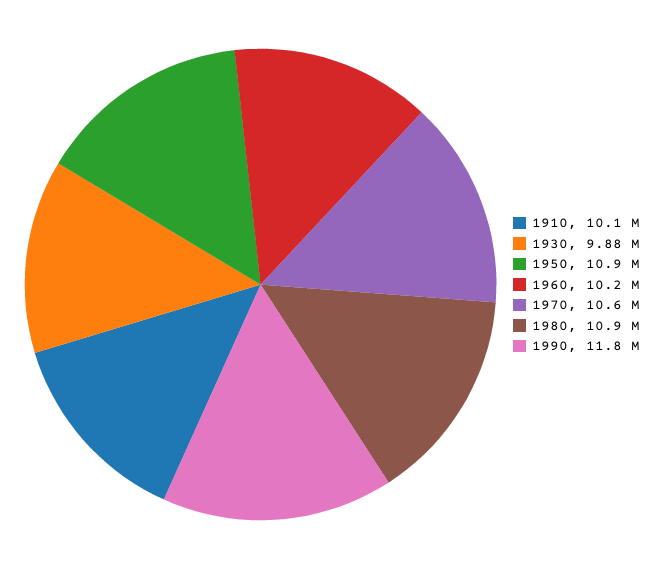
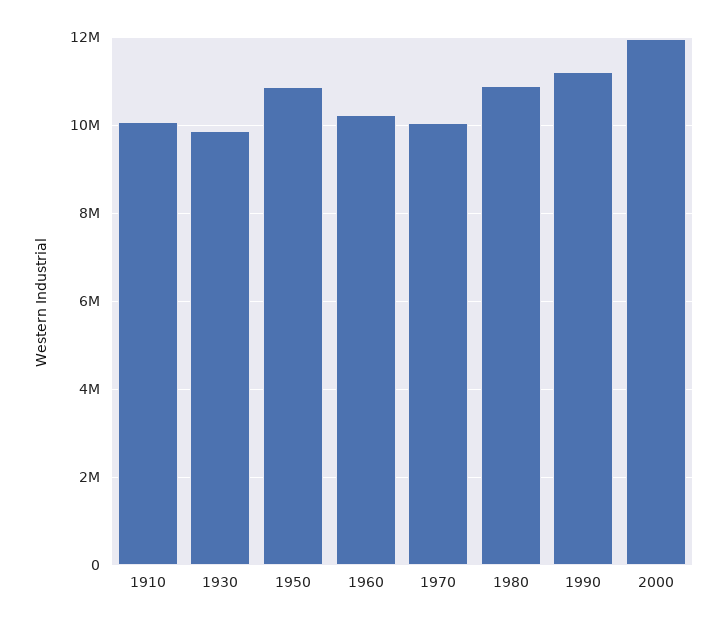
1970: 10600000 -> 10000000
1990: 11800000 -> 11200000
2000: none -> 12000000

